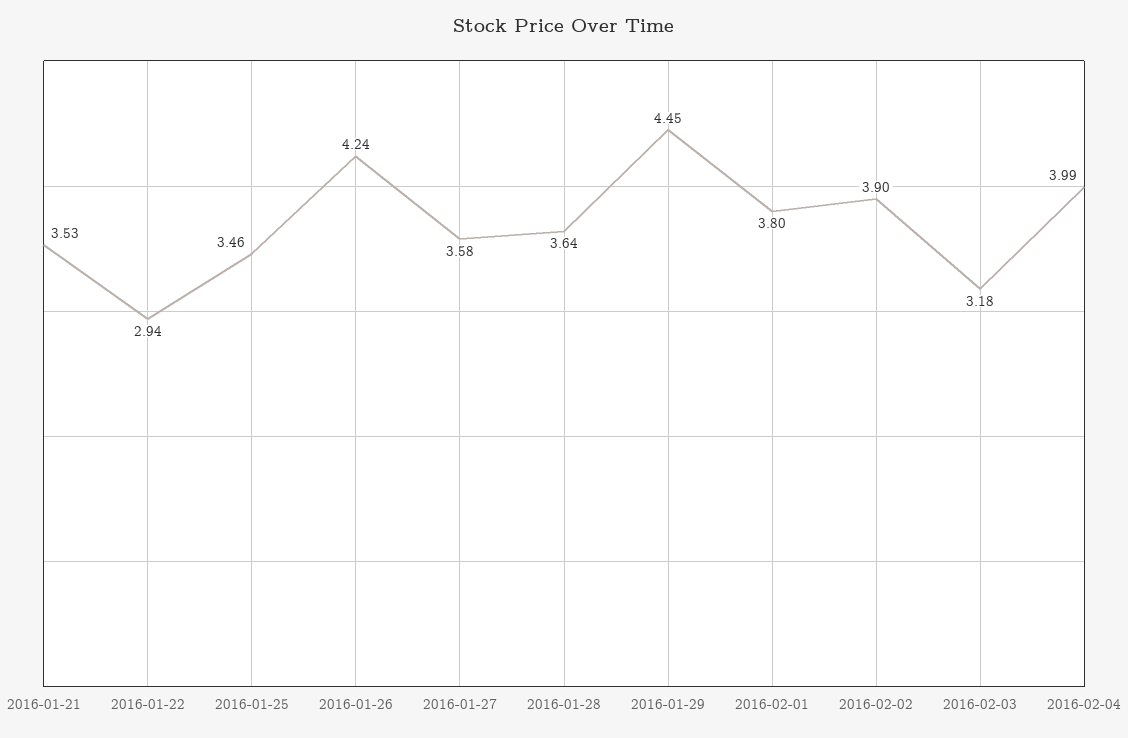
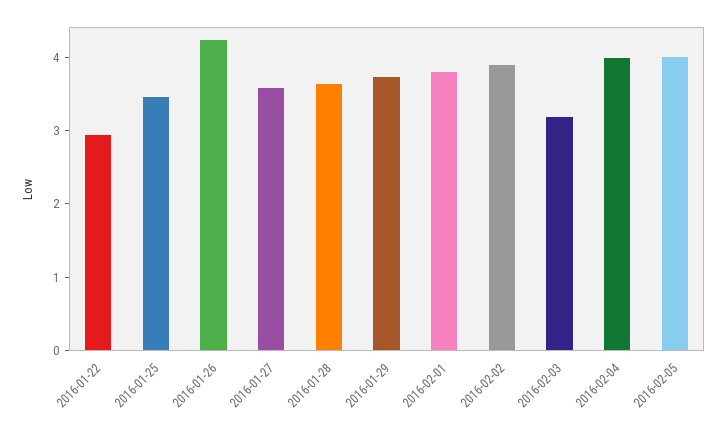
2016-01-21: 3.53 -> none
2016-01-29: 4.45 -> 3.8
2016-02-05: none -> 4

